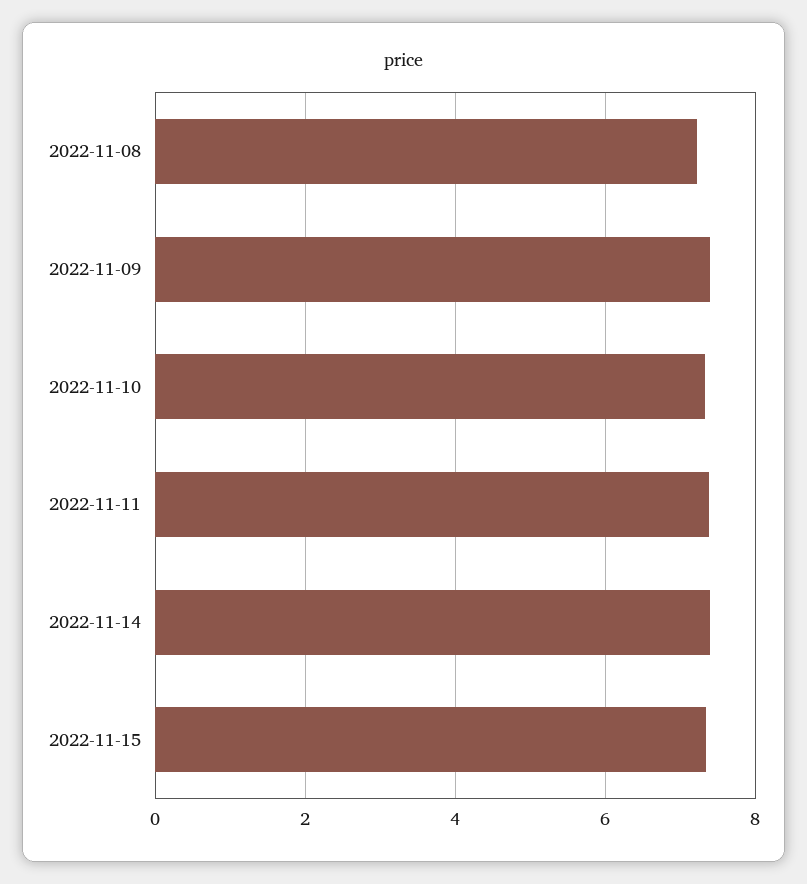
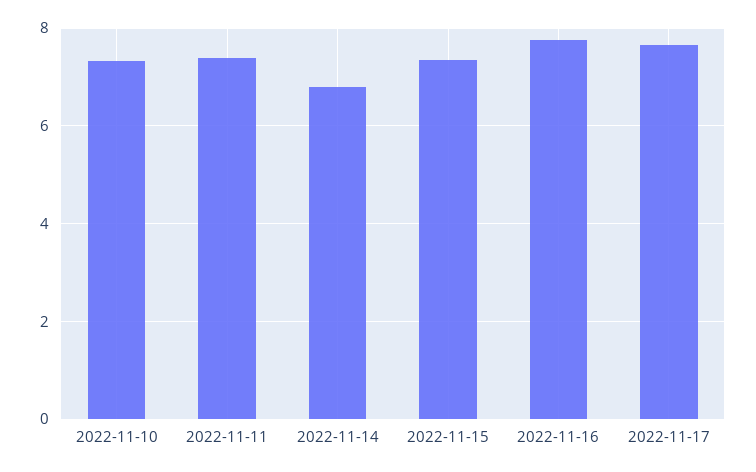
2022-11-08: 7.2 -> none
2022-11-09: 7.4 -> none
2022-11-14: 7.4 -> 6.8
2022-11-16: none -> 7.8
2022-11-17: none -> 7.6

